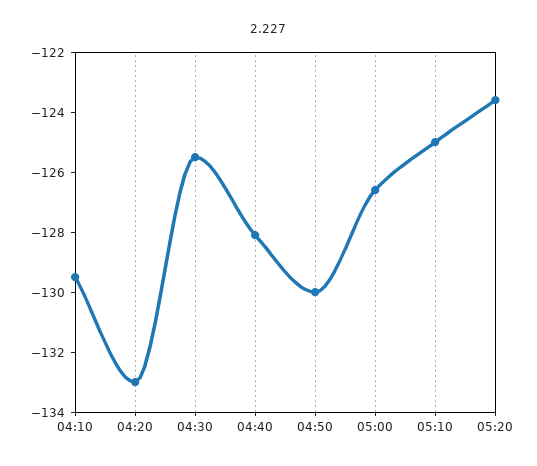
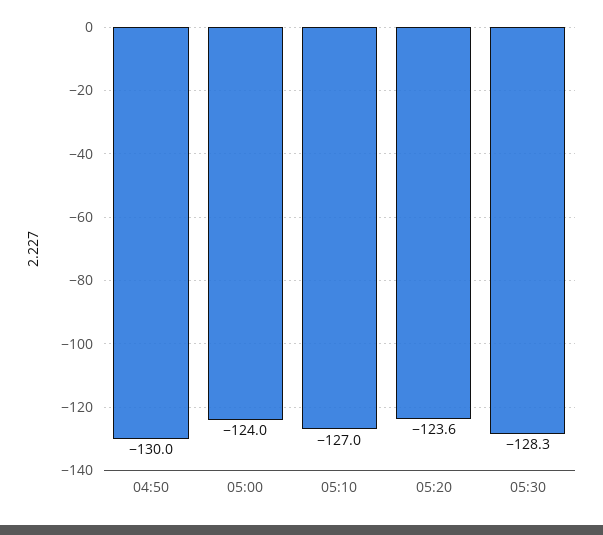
04:10: -129.5 -> none
04:20: -133 -> none
04:30: -125.5 -> none
04:40: -128 -> none
05:00: -126.5 -> -124
05:10: -125 -> -127
05:30: none -> -128.3

